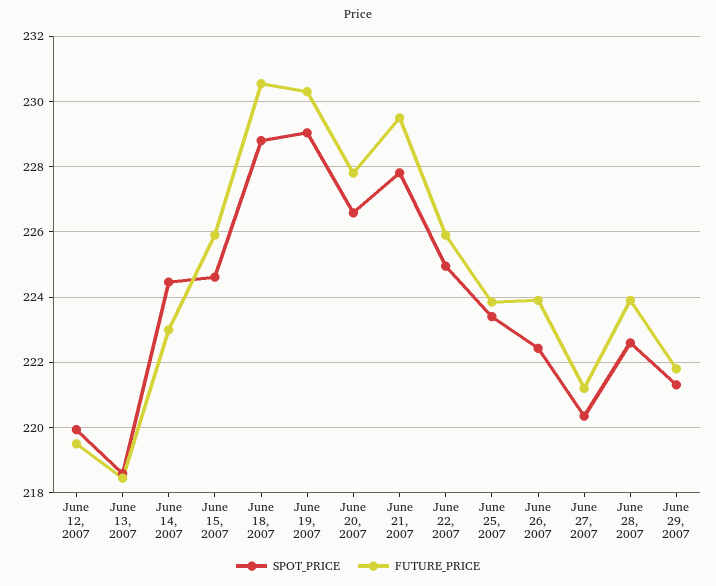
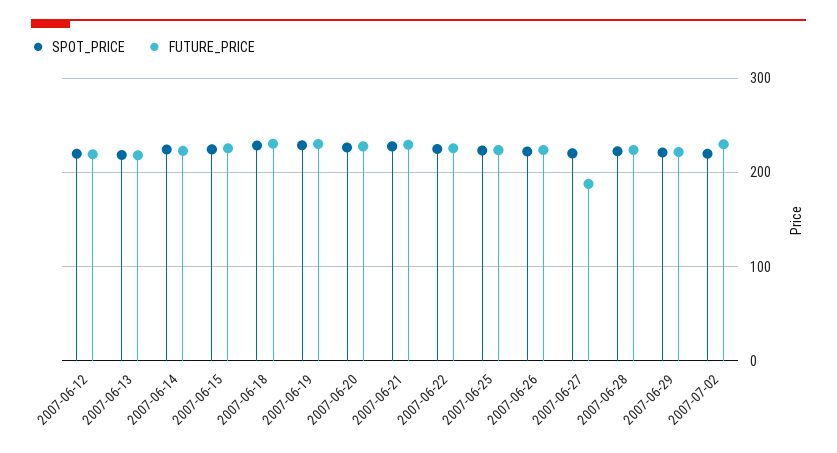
FUTURE_PRICE, June 27, 2007: 221.2 -> 190
SPOT_PRICE, 2007-07-02: none -> 220
FUTURE_PRICE, 2007-07-02: none -> 230

